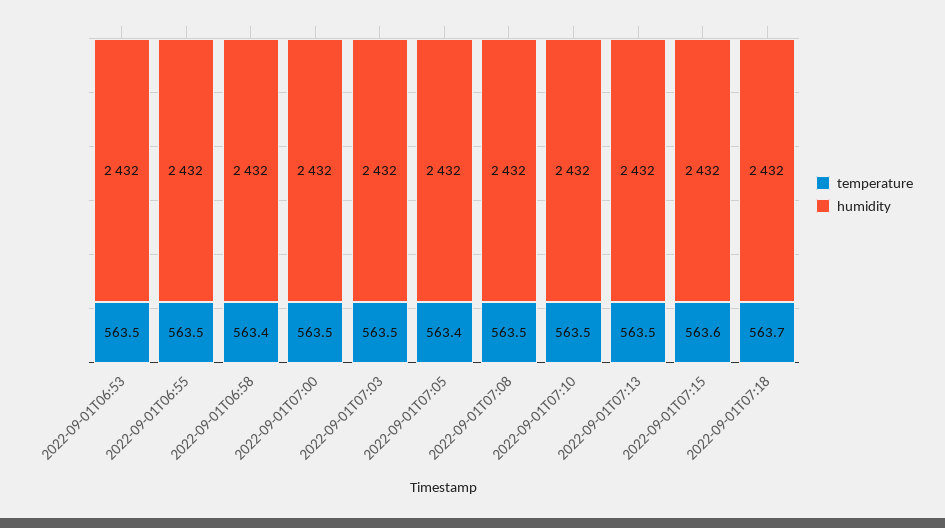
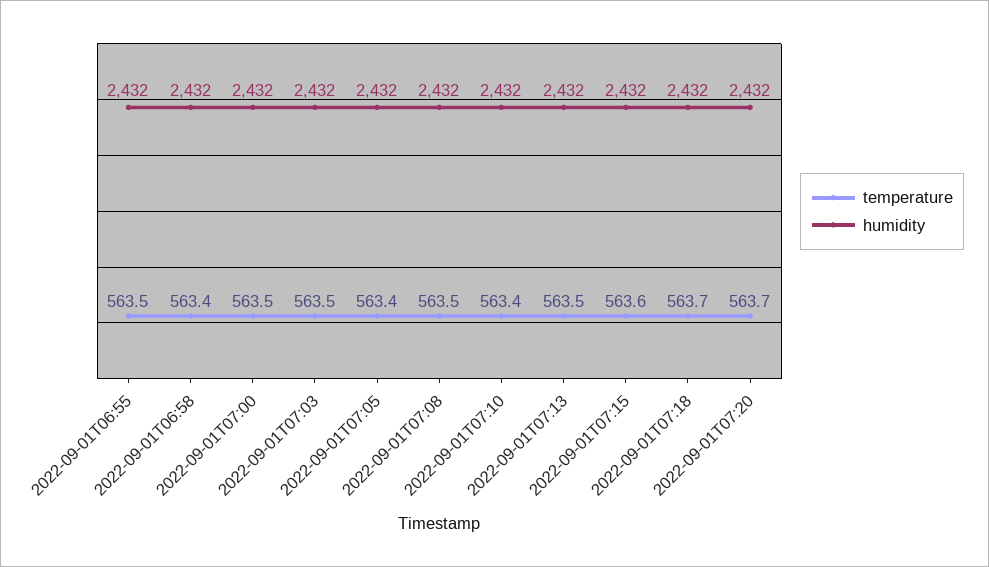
temperature, 2022-09-01T06:53: 563.5 -> none
humidity, 2022-09-01T06:53: 2432 -> none
temperature, 2022-09-01T07:10: 563.5 -> 563.4
temperature, 2022-09-01T07:20: none -> 563.7
humidity, 2022-09-01T07:20: none -> 2432

